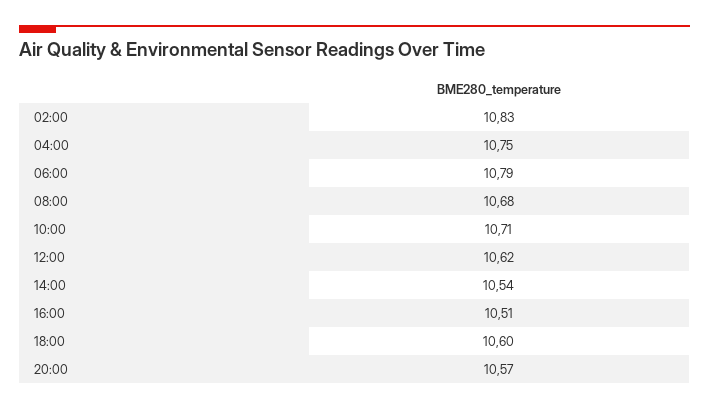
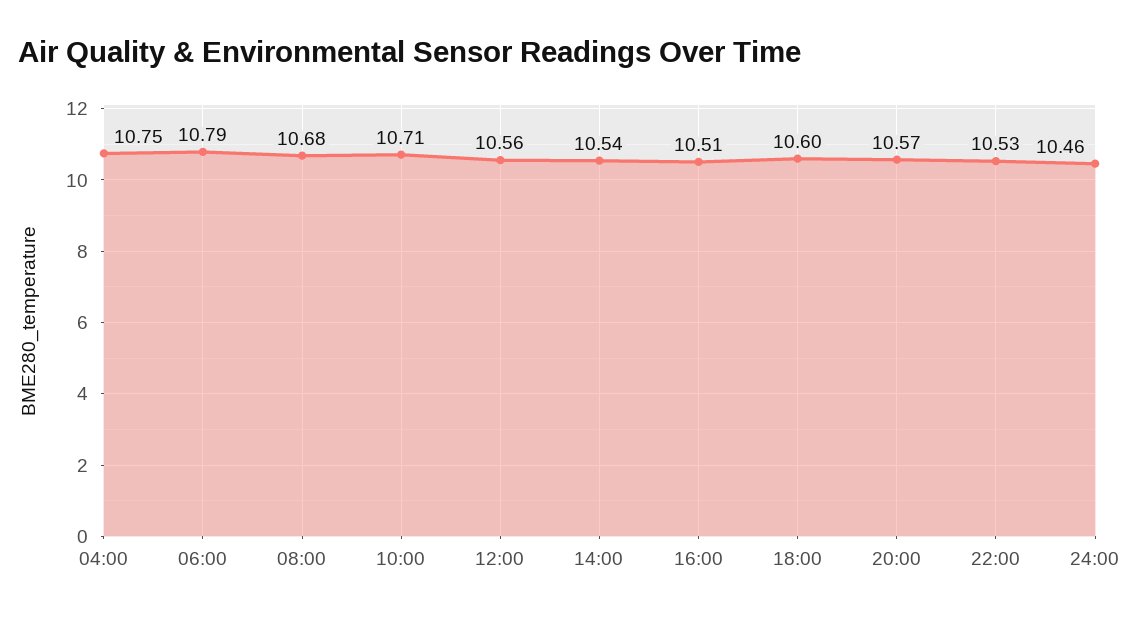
02:00: 10.83 -> none
12:00: 10.62 -> 10.56
22:00: none -> 10.53
24:00: none -> 10.46

